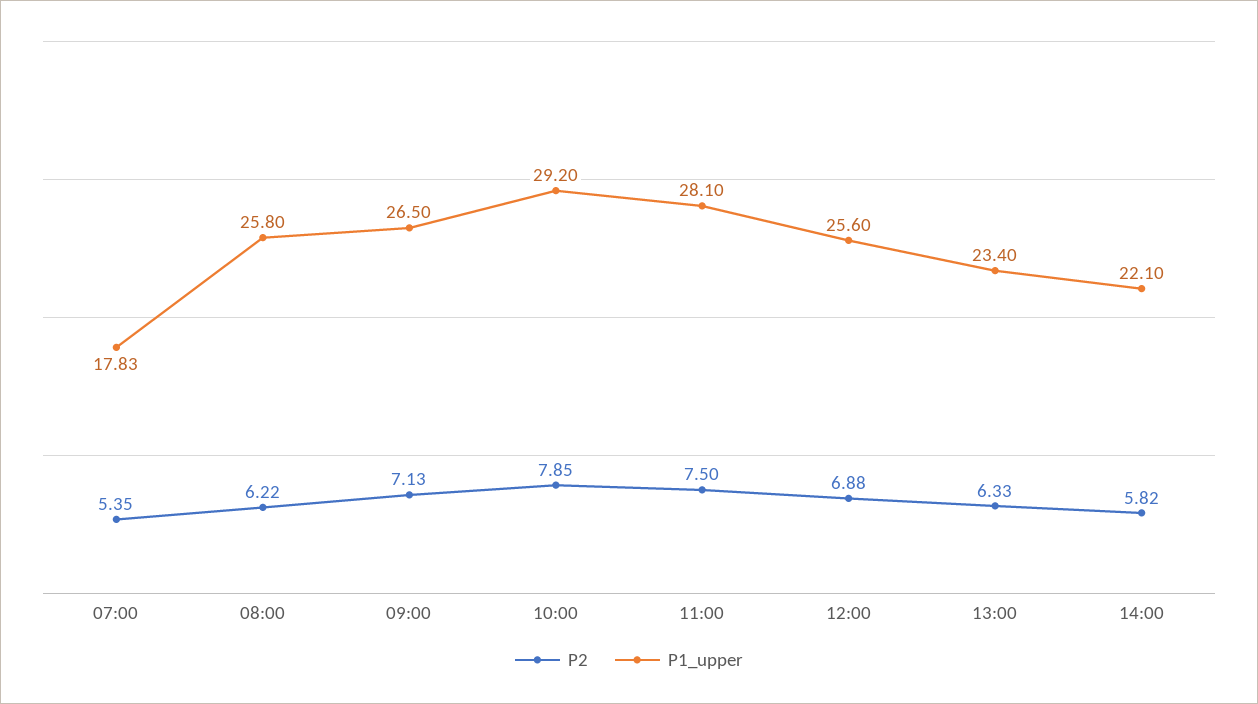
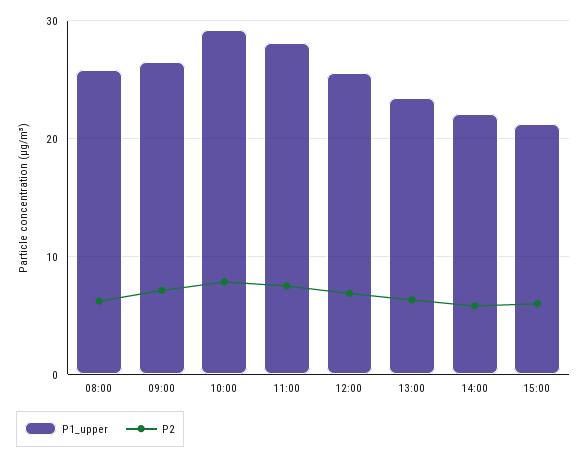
P2, 07:00: 5.35 -> none
P1_upper, 07:00: 17.83 -> none
P1_upper, 15:00: none -> 21
P2, 15:00: none -> 6

